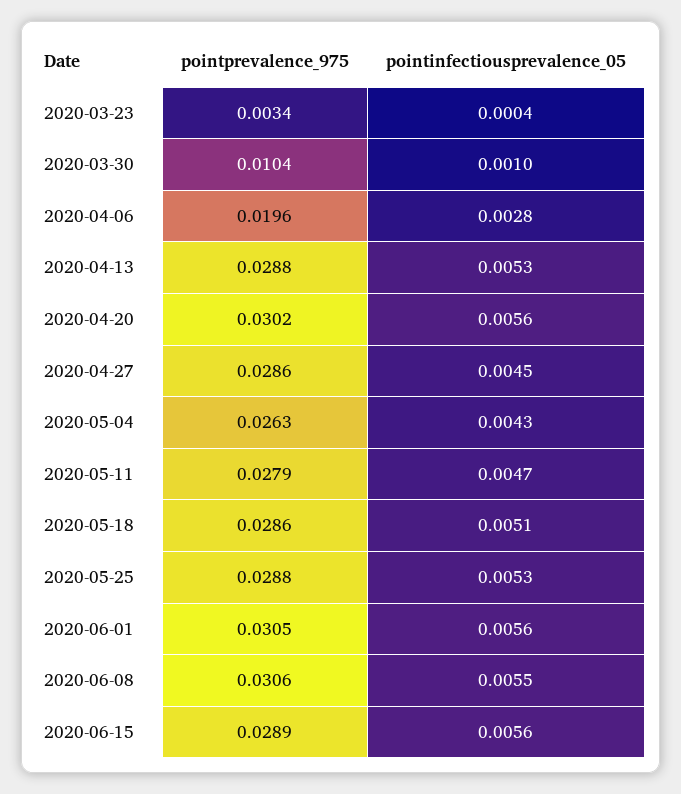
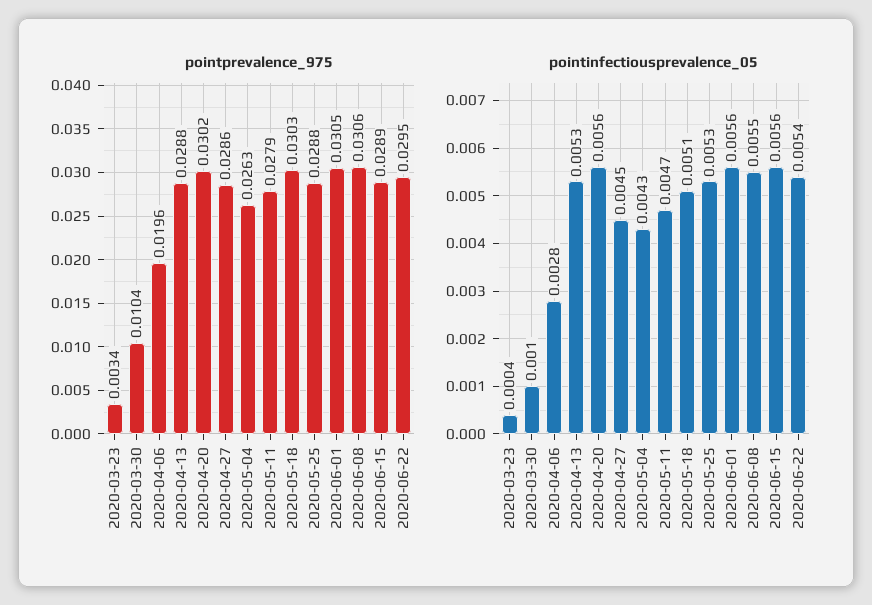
pointprevalence_975, 2020-05-18: 0.0286 -> 0.0303
pointprevalence_975, 2020-06-22: none -> 0.0295
pointinfectiousprevalence_05, 2020-06-22: none -> 0.0054

